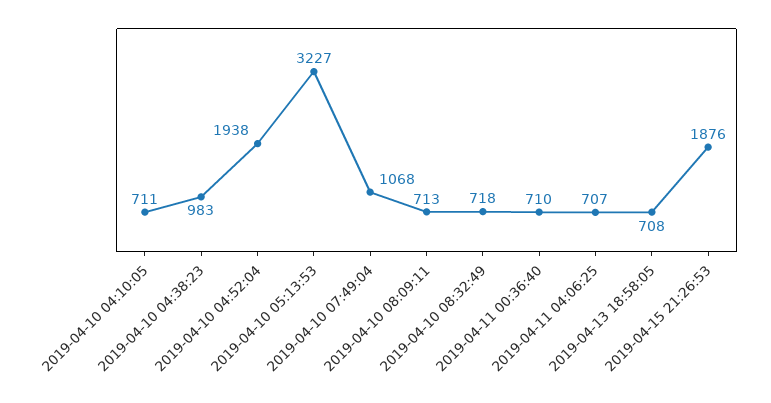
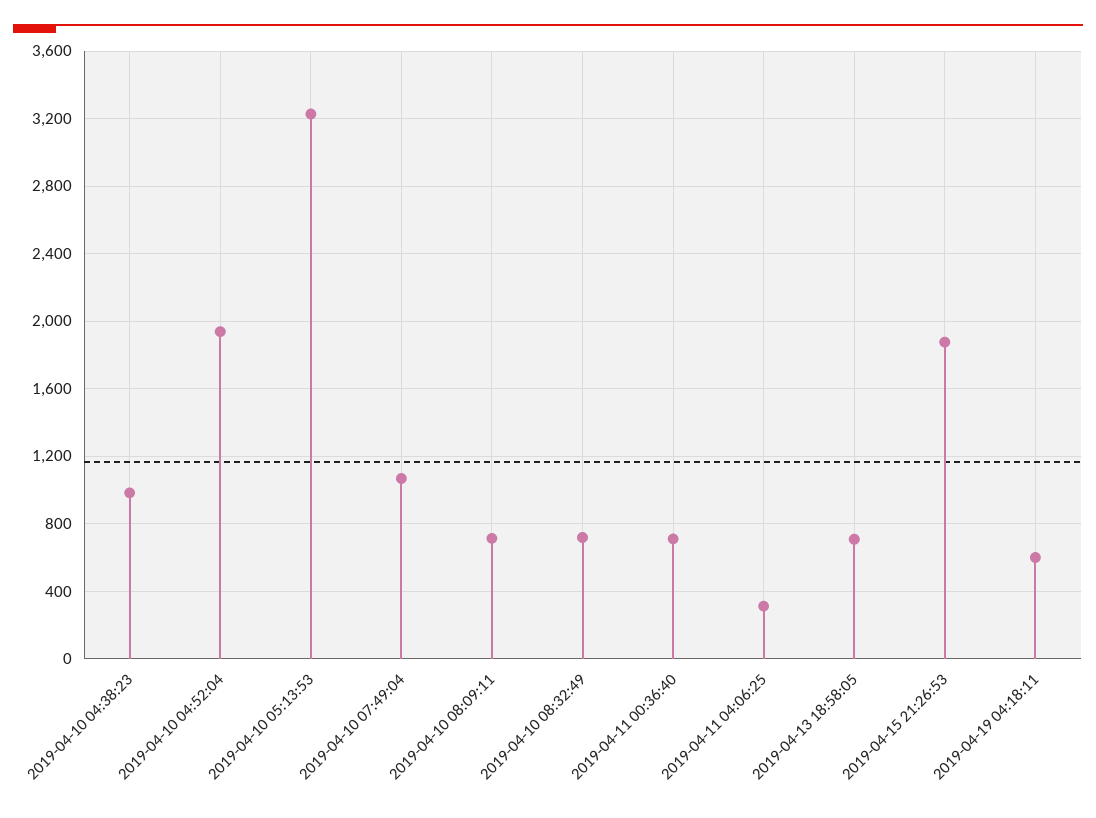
2019-04-10 04:10:05: 711 -> none
2019-04-11 04:06:25: 707 -> 300
2019-04-19 04:18:11: none -> 600

